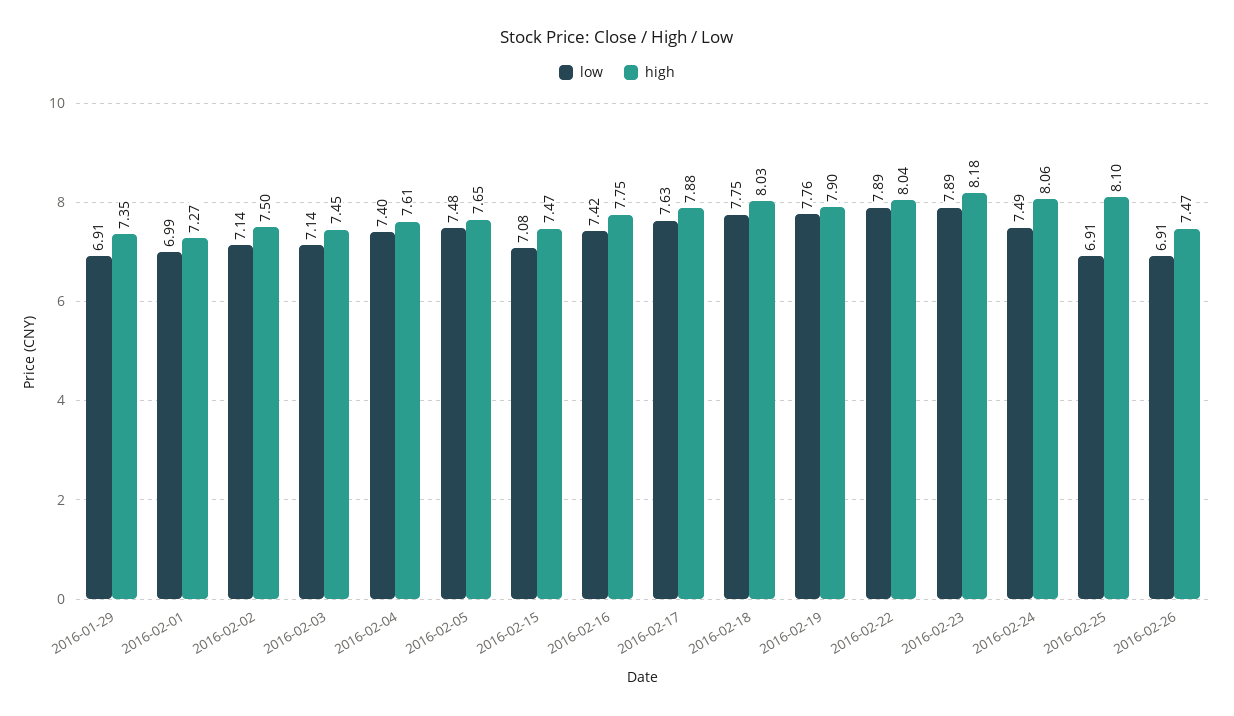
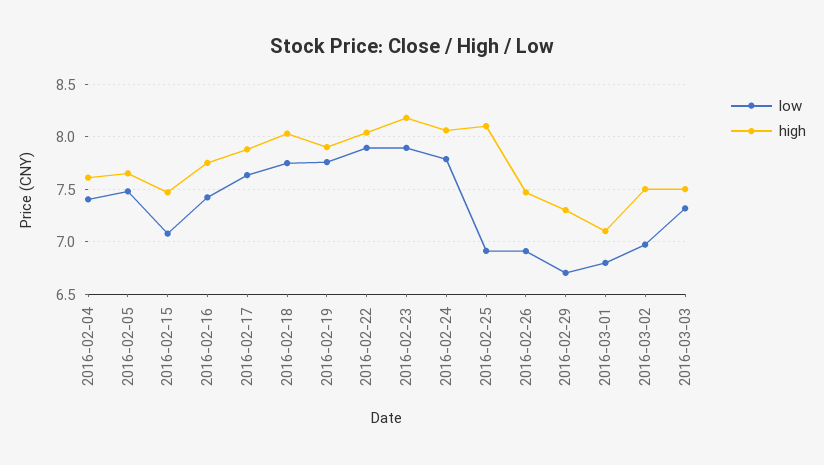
low, 2016-01-29: 6.91 -> none
high, 2016-01-29: 7.35 -> none
low, 2016-02-01: 6.99 -> none
high, 2016-02-01: 7.27 -> none
low, 2016-02-02: 7.14 -> none
high, 2016-02-02: 7.5 -> none
low, 2016-02-03: 7.14 -> none
high, 2016-02-03: 7.45 -> none
low, 2016-02-24: 7.49 -> 7.8
low, 2016-02-29: none -> 6.7
high, 2016-02-29: none -> 7.3
low, 2016-03-01: none -> 6.8
high, 2016-03-01: none -> 7.1
low, 2016-03-02: none -> 7
high, 2016-03-02: none -> 7.5
low, 2016-03-03: none -> 7.3
high, 2016-03-03: none -> 7.5

